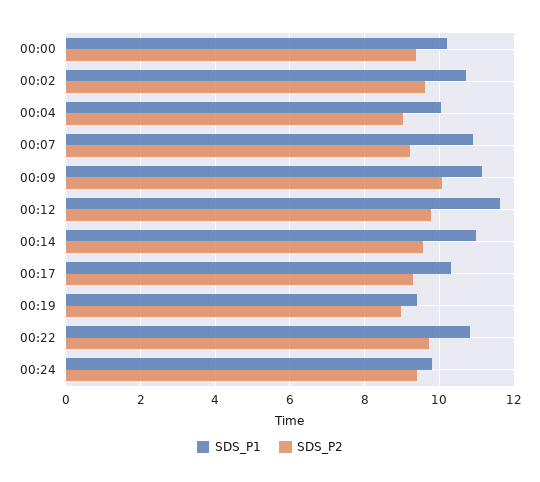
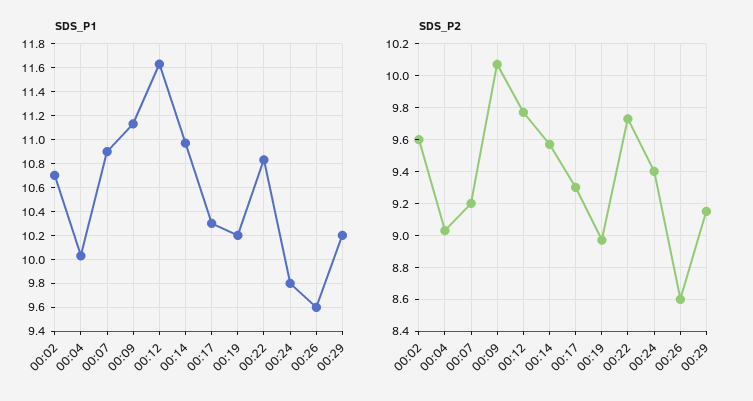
SDS_P1, 00:00: 10.2 -> none
SDS_P2, 00:00: 9.4 -> none
SDS_P1, 00:19: 9.4 -> 10.2
SDS_P1, 00:26: none -> 9.6
SDS_P1, 00:29: none -> 10.2
SDS_P2, 00:26: none -> 8.6
SDS_P2, 00:29: none -> 9.15

